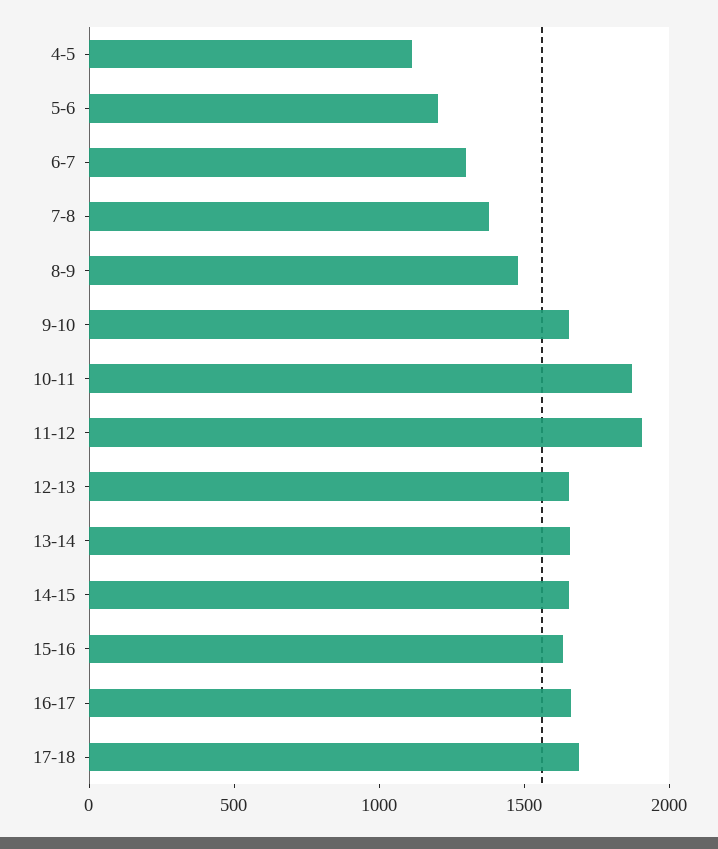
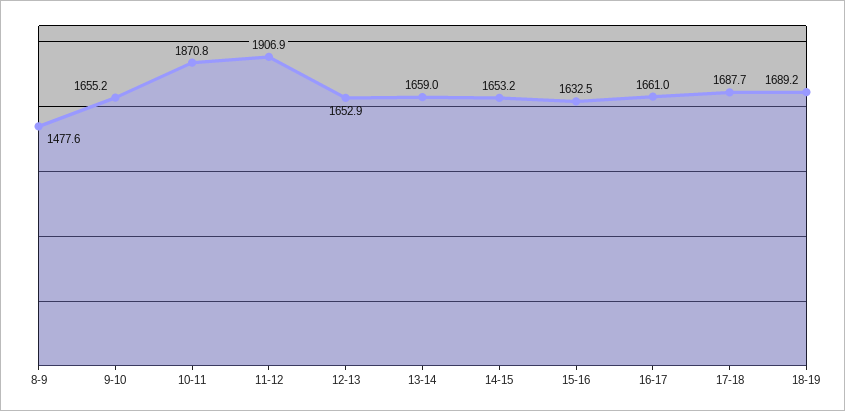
4-5: 1100 -> none
5-6: 1200 -> none
6-7: 1300 -> none
7-8: 1400 -> none
18-19: none -> 1689.2

